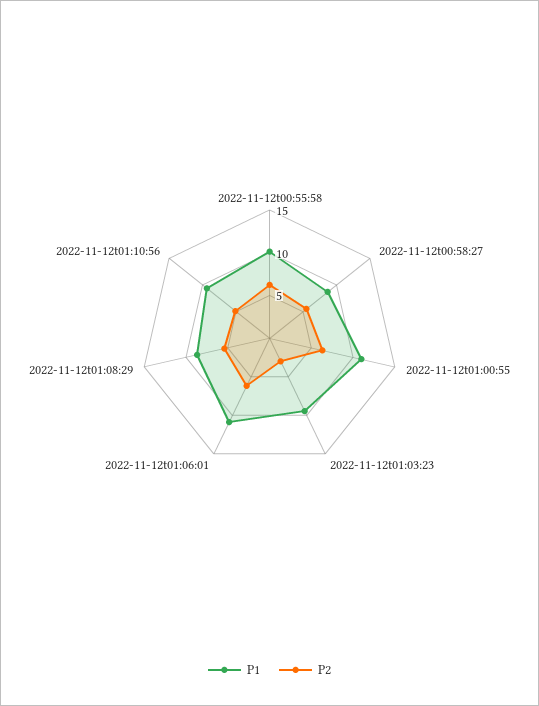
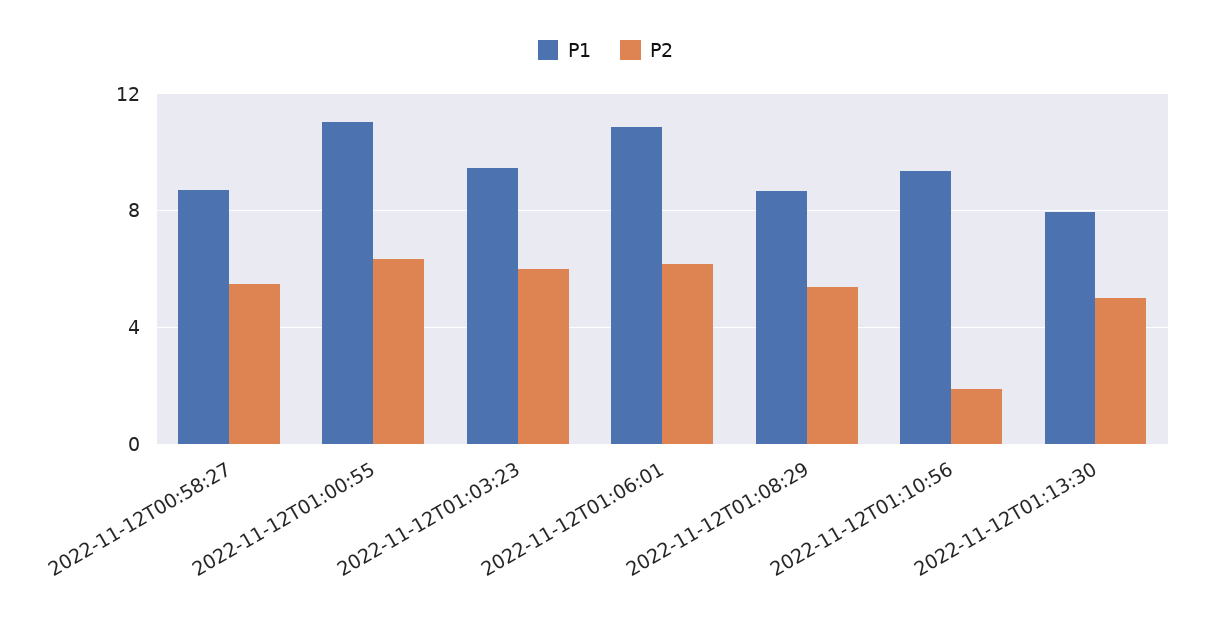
P1, 2022-11-12t00:55:58: 10 -> none
P2, 2022-11-12t00:55:58: 6 -> none
P2, 2022-11-12t01:03:23: 3 -> 6
P2, 2022-11-12t01:10:56: 5 -> 2
P1, 2022-11-12T01:13:30: none -> 8
P2, 2022-11-12T01:13:30: none -> 5

